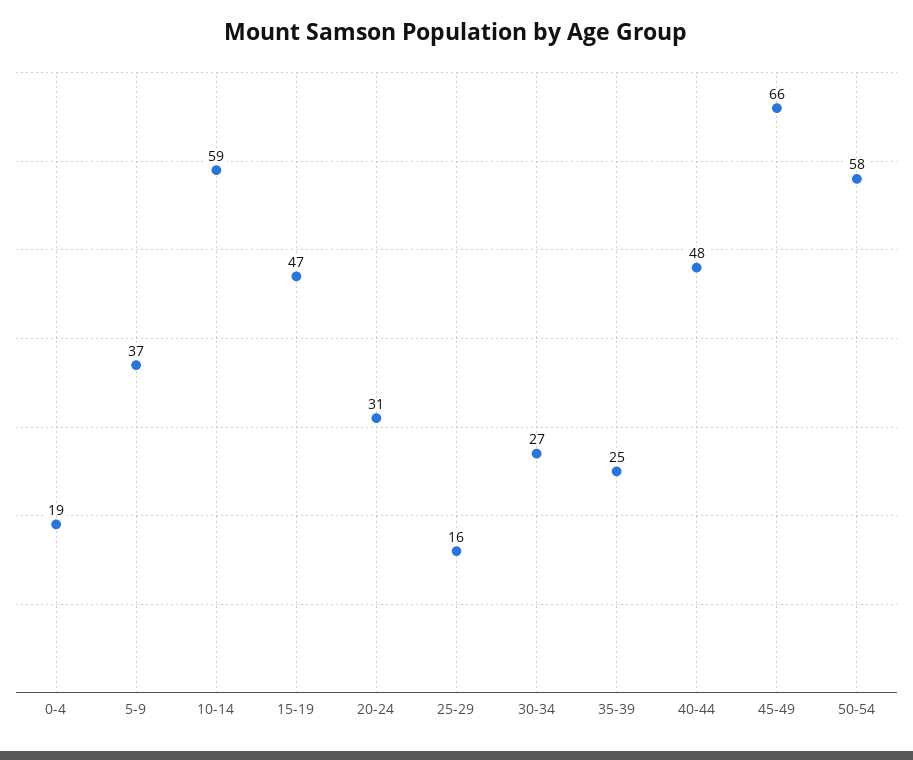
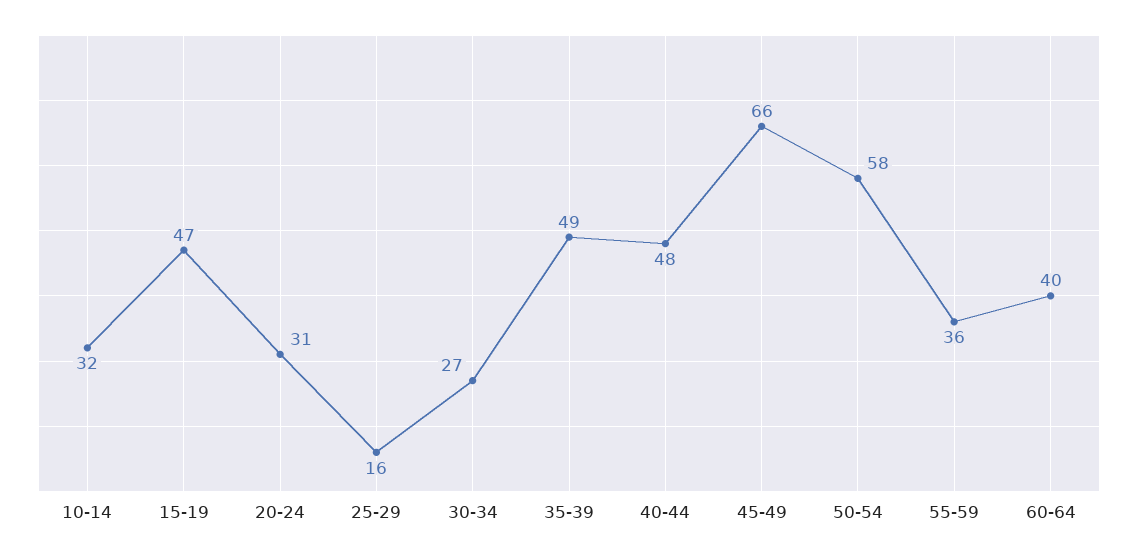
0-4: 19 -> none
5-9: 37 -> none
10-14: 59 -> 32
35-39: 25 -> 49
55-59: none -> 36
60-64: none -> 40

